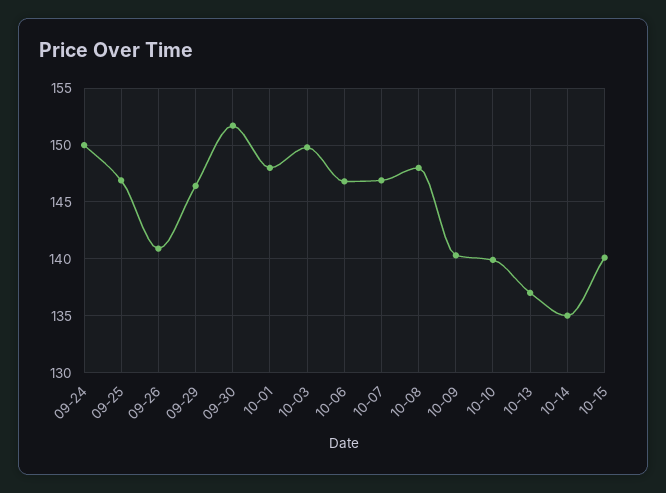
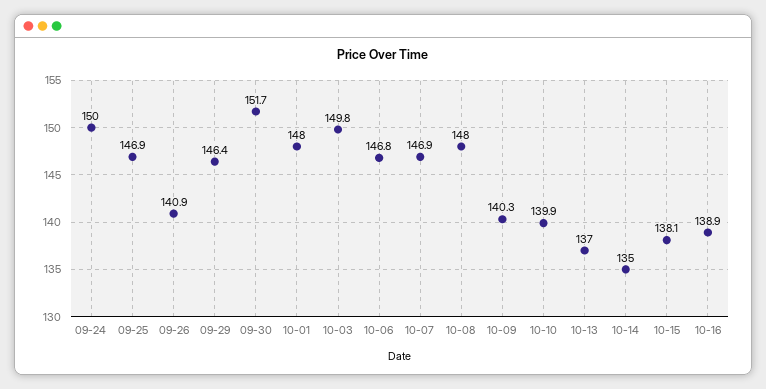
10-15: 140 -> 138.1
10-16: none -> 138.9

